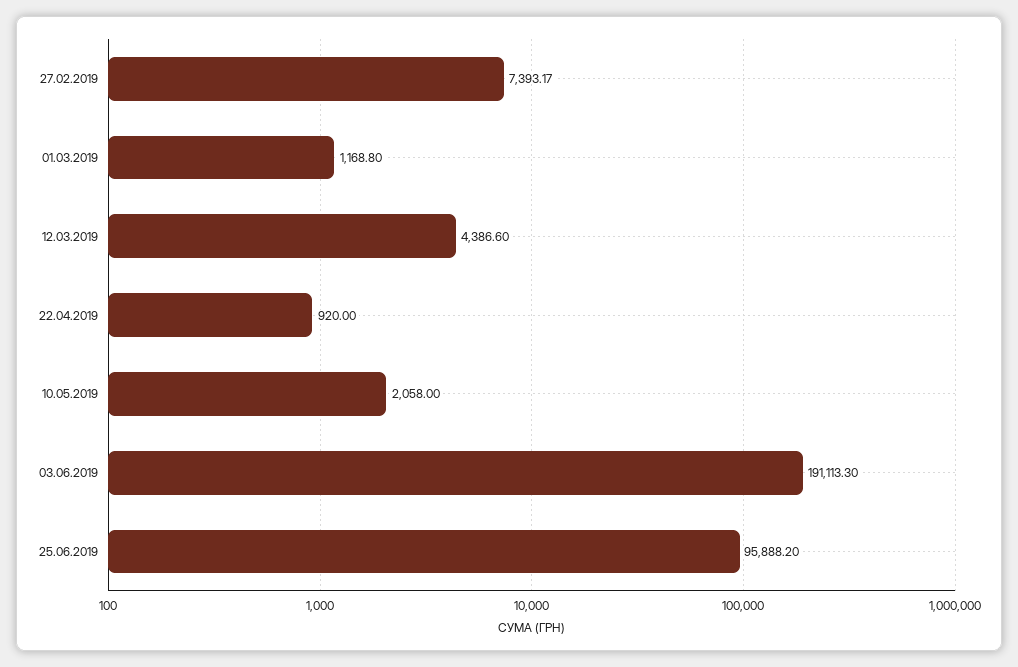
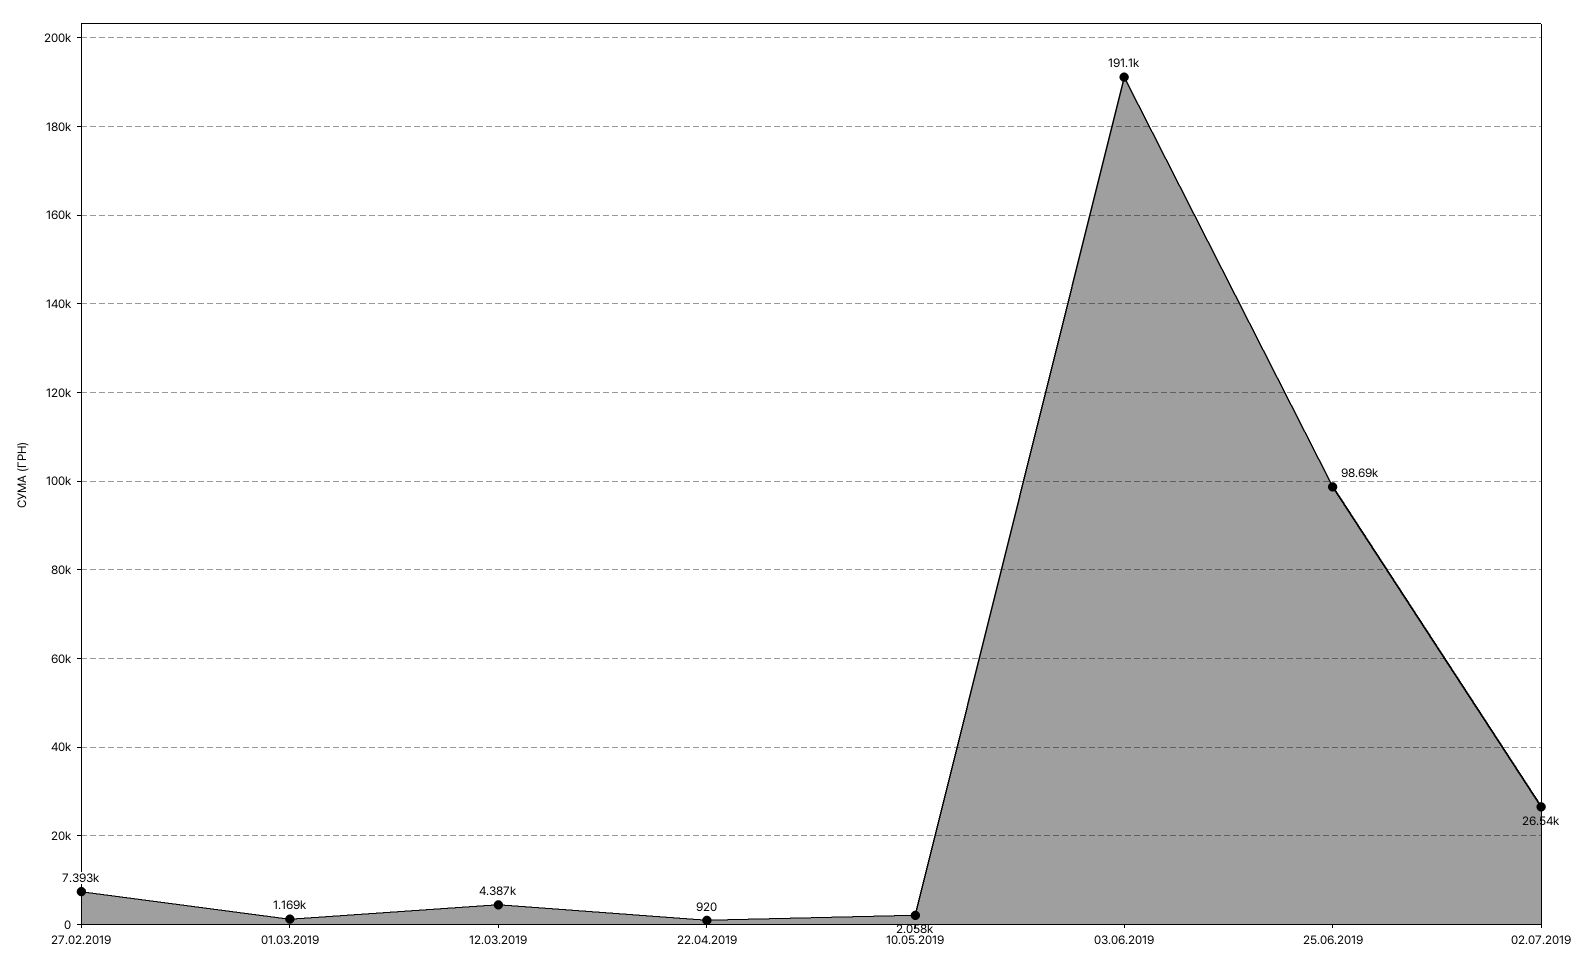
25.06.2019: 95888.2 -> 98690
02.07.2019: none -> 26540

